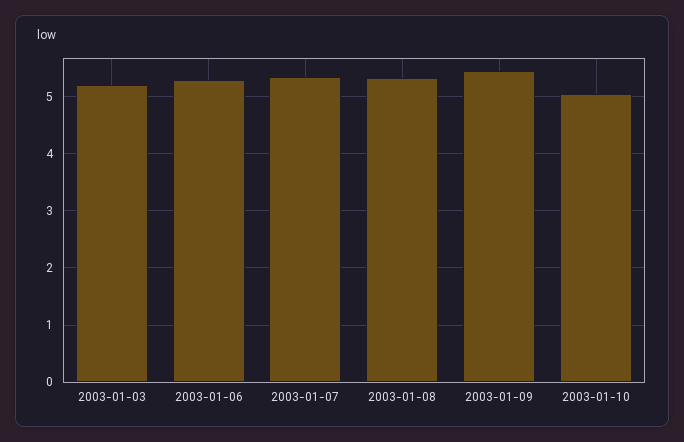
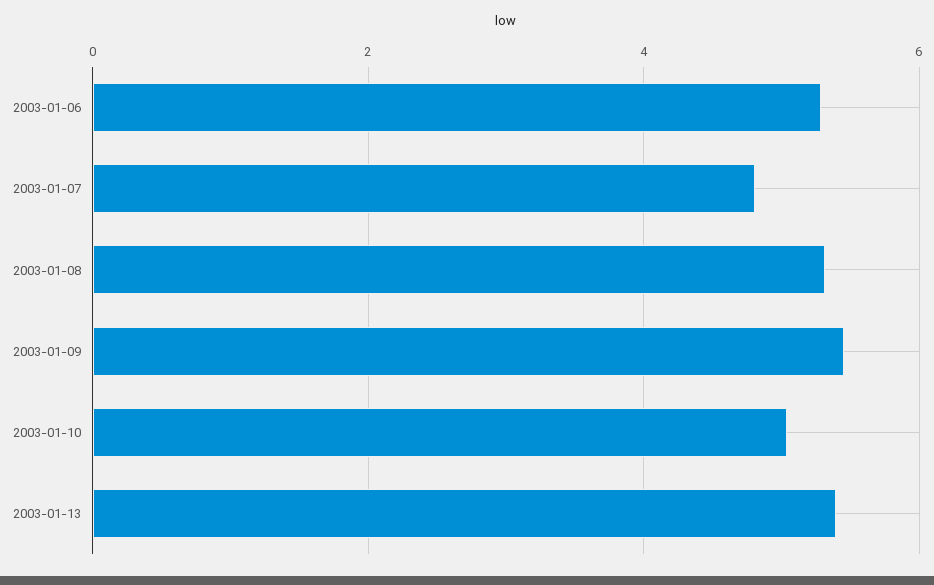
2003-01-03: 5.2 -> none
2003-01-07: 5.4 -> 4.8
2003-01-13: none -> 5.4

